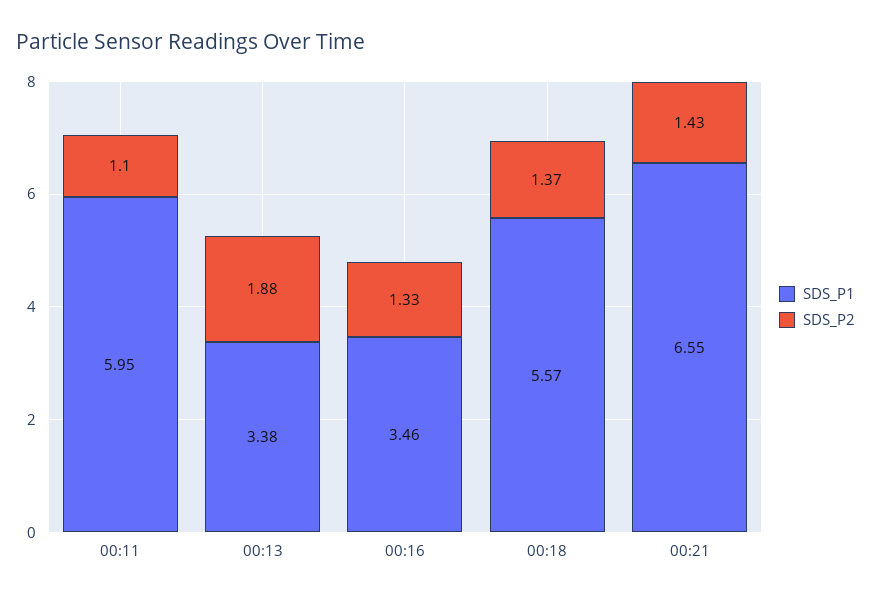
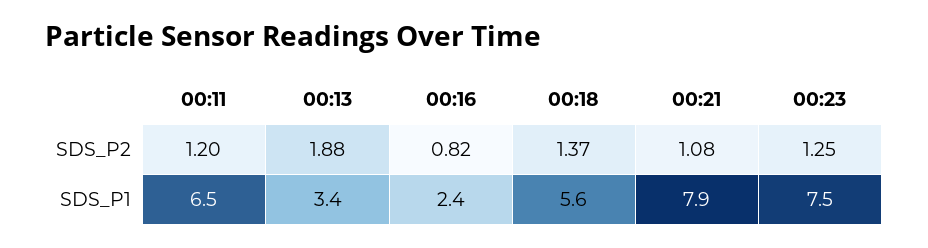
SDS_P1, 00:11: 5.95 -> 6.5
SDS_P2, 00:11: 1.1 -> 1.2
SDS_P1, 00:16: 3.46 -> 2.4
SDS_P2, 00:16: 1.33 -> 0.82
SDS_P1, 00:21: 6.55 -> 7.9
SDS_P2, 00:21: 1.43 -> 1.08
SDS_P2, 00:23: none -> 1.25
SDS_P1, 00:23: none -> 7.5

